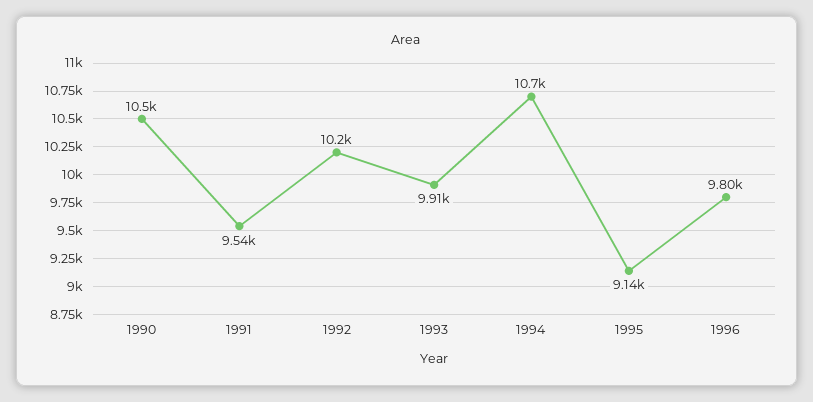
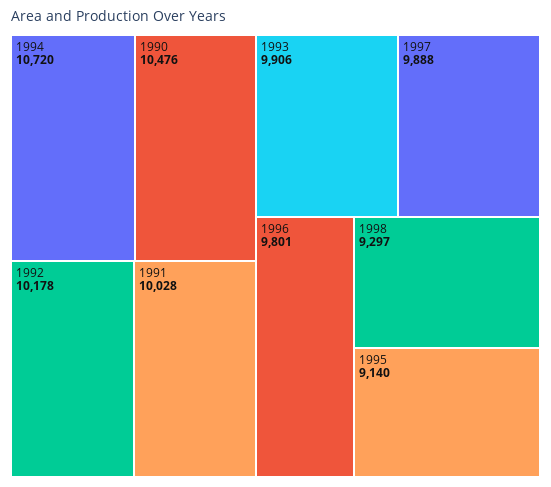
1991: 9540 -> 10028
1997: none -> 9888
1998: none -> 9297

